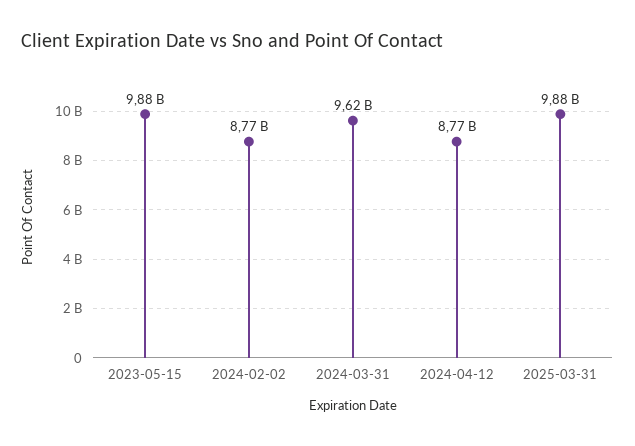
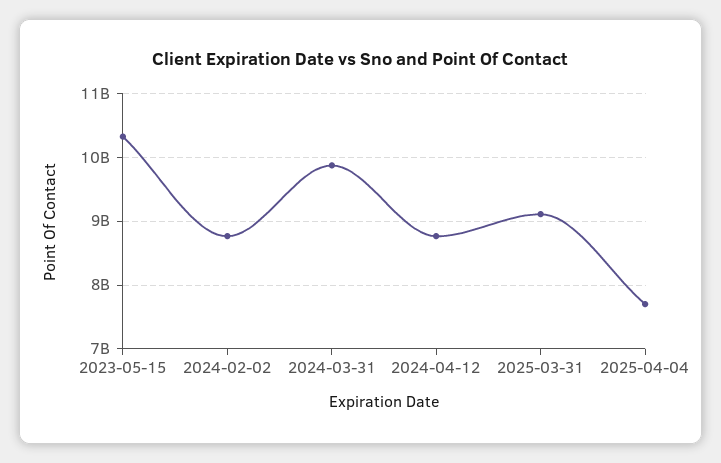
2023-05-15: 9880000000 -> 10300000000
2024-03-31: 9620000000 -> 9900000000
2025-03-31: 9880000000 -> 9100000000
2025-04-04: none -> 7700000000

